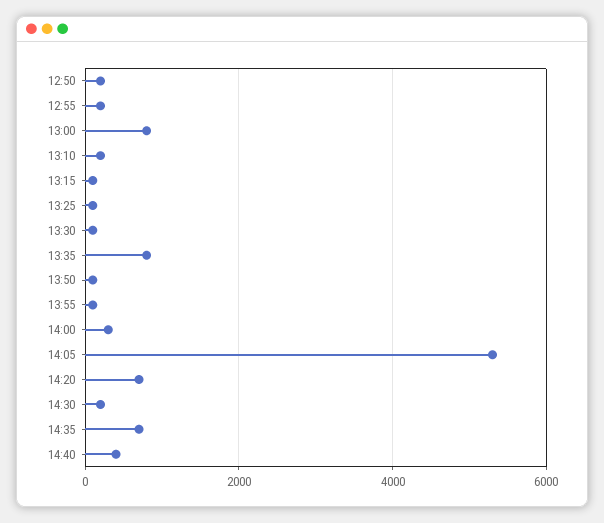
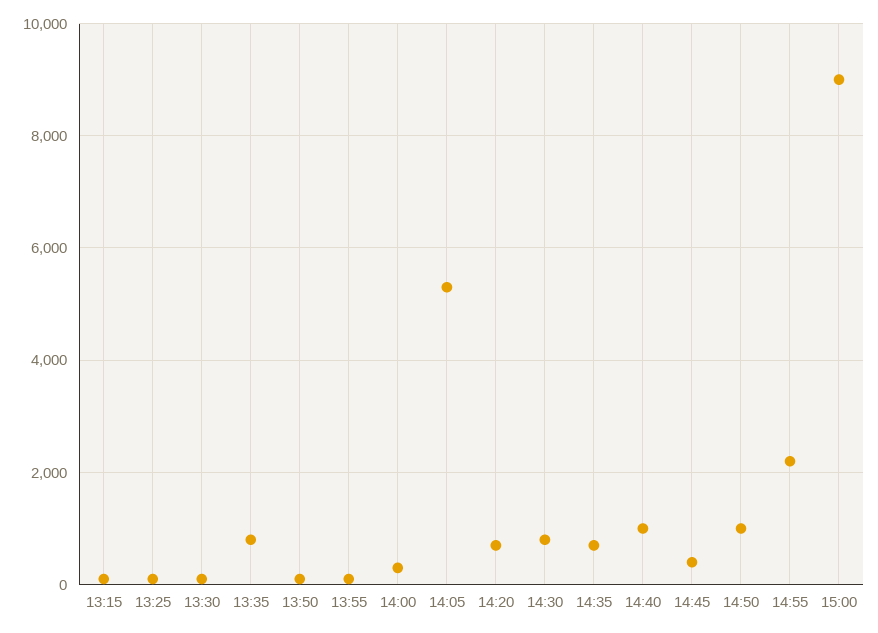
12:50: 200 -> none
12:55: 200 -> none
13:00: 800 -> none
13:10: 200 -> none
14:30: 200 -> 800
14:40: 400 -> 1000
14:45: none -> 400
14:50: none -> 1000
14:55: none -> 2200
15:00: none -> 9000

